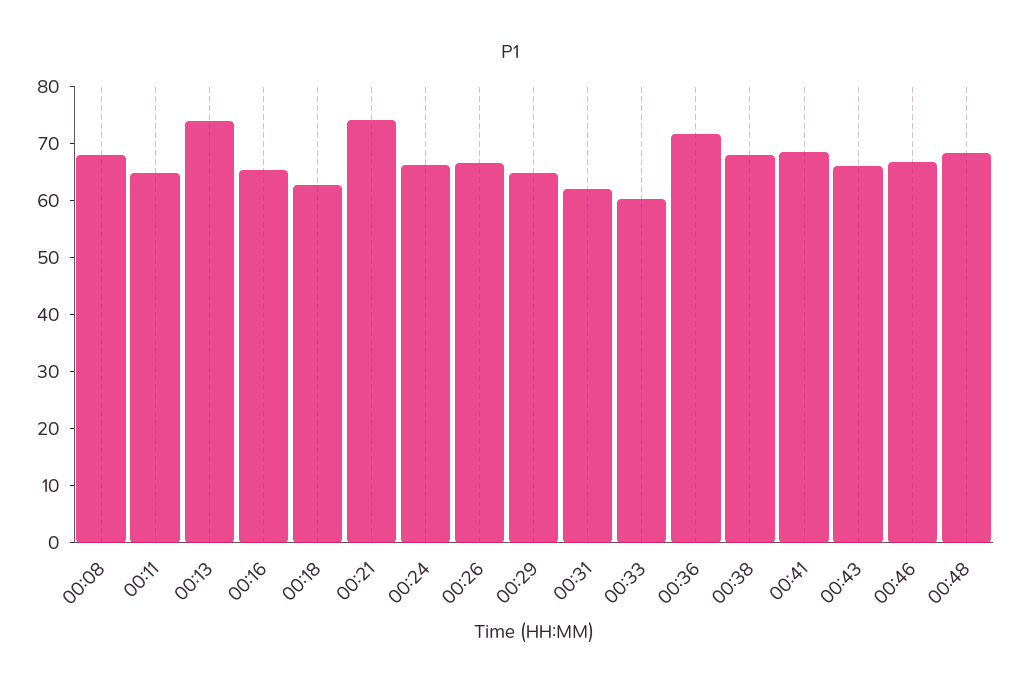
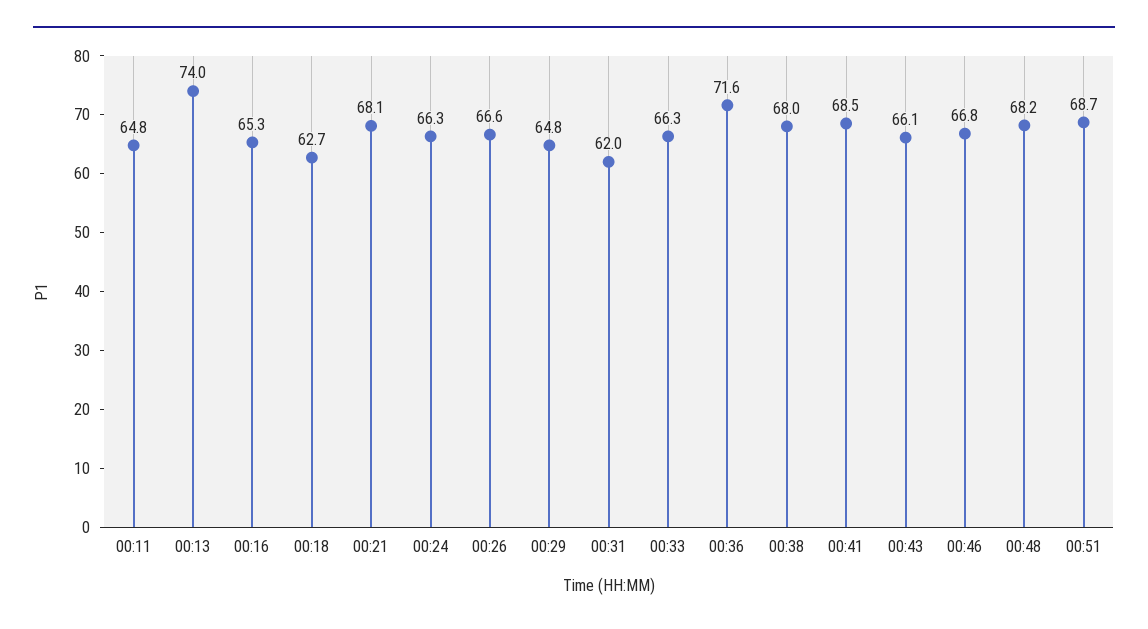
00:08: 68 -> none
00:21: 74 -> 68.1
00:33: 60 -> 66.3
00:51: none -> 68.7

